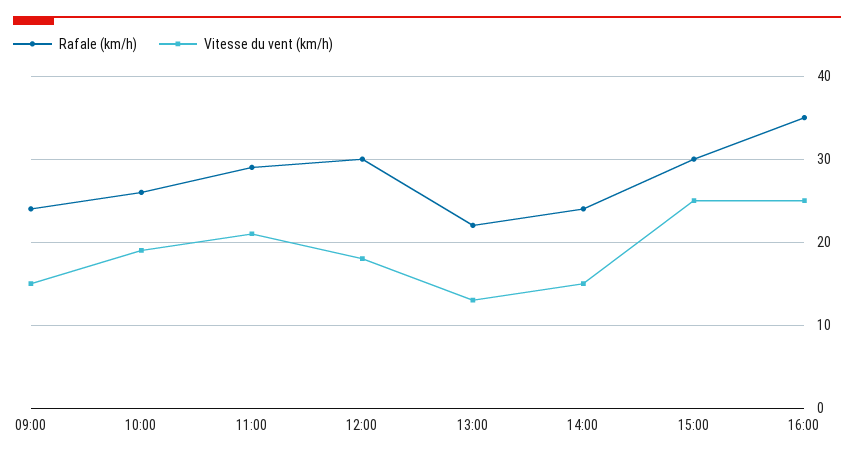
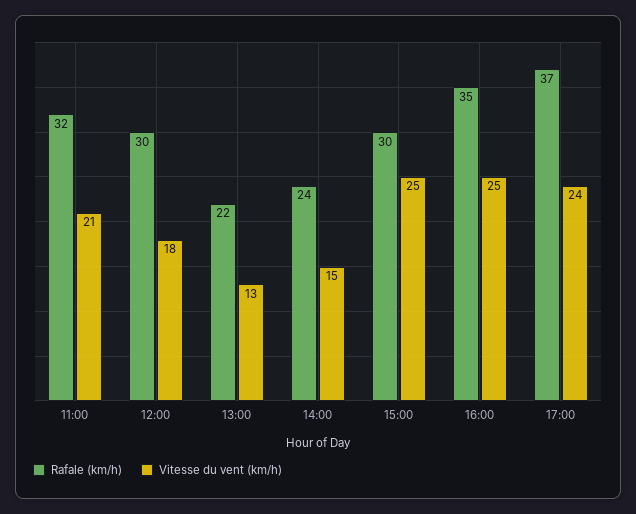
Rafale (km/h), 09:00: 24 -> none
Vitesse du vent (km/h), 09:00: 15 -> none
Rafale (km/h), 10:00: 26 -> none
Vitesse du vent (km/h), 10:00: 19 -> none
Rafale (km/h), 11:00: 29 -> 32
Rafale (km/h), 17:00: none -> 37
Vitesse du vent (km/h), 17:00: none -> 24

